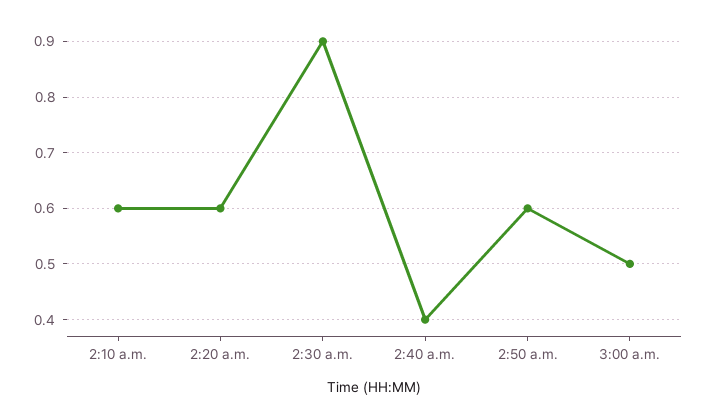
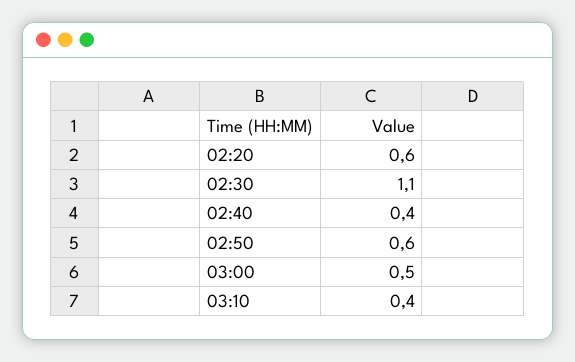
2:10 a.m.: 0.6 -> none
2:30 a.m.: 0.9 -> 1.1
03:10: none -> 0.4

